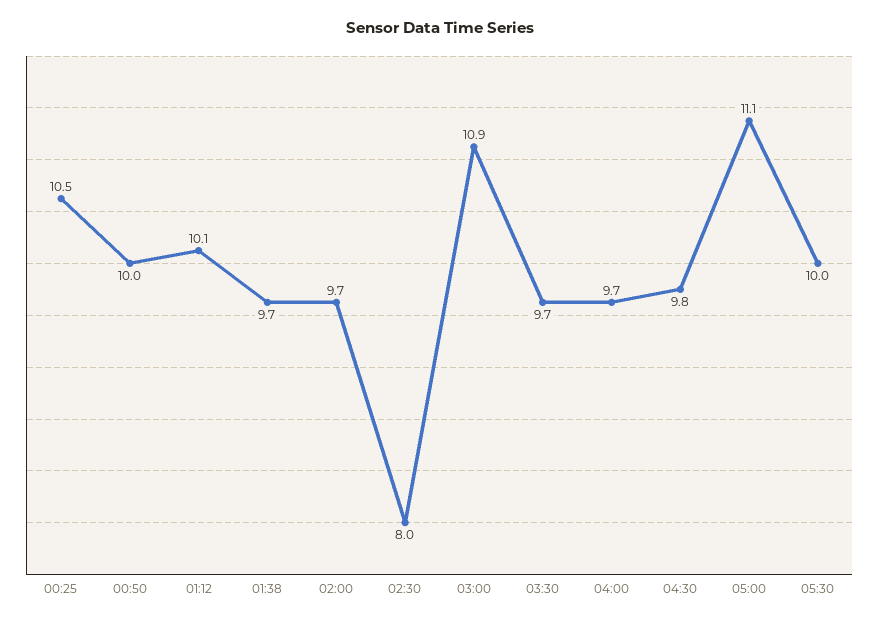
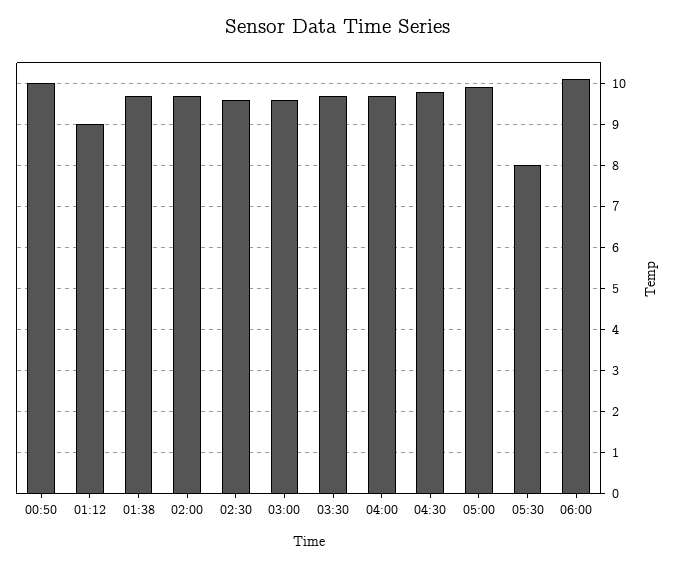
00:25: 10.5 -> none
01:12: 10.1 -> 9
02:30: 8 -> 9.5
03:00: 10.9 -> 9.5
05:00: 11.1 -> 10
05:30: 10 -> 8
06:00: none -> 10

